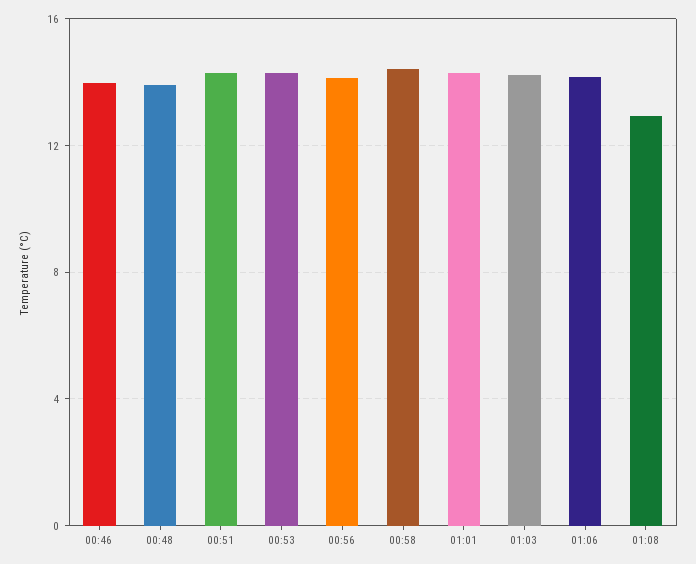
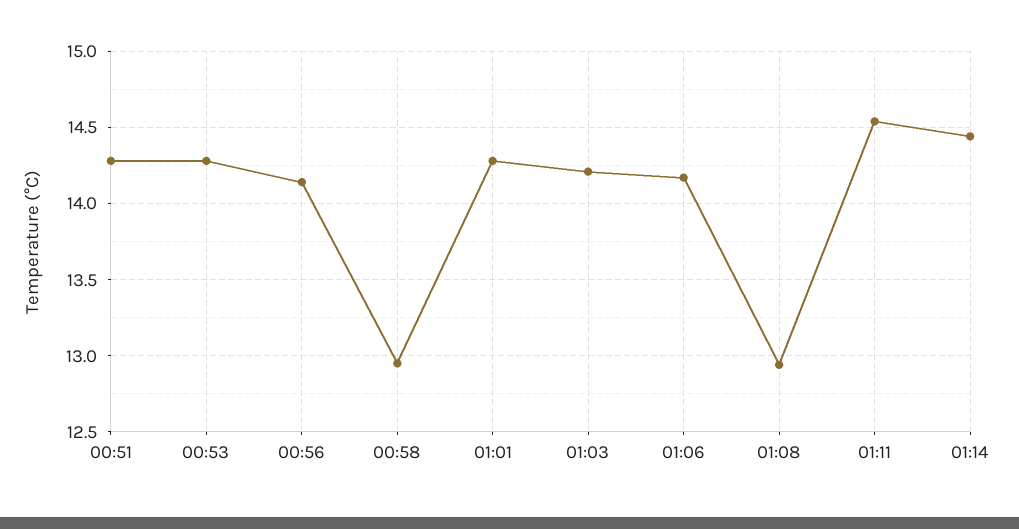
00:46: 14 -> none
00:48: 14 -> none
00:58: 14.5 -> 12.95
01:11: none -> 14.55
01:14: none -> 14.45

